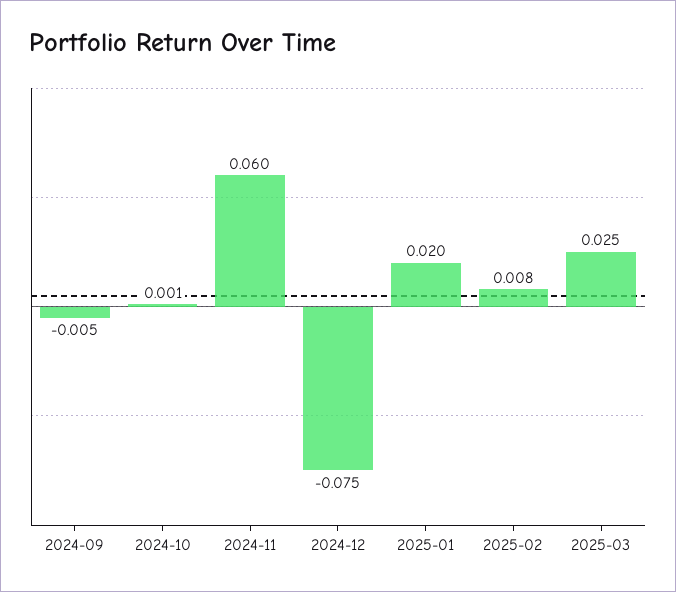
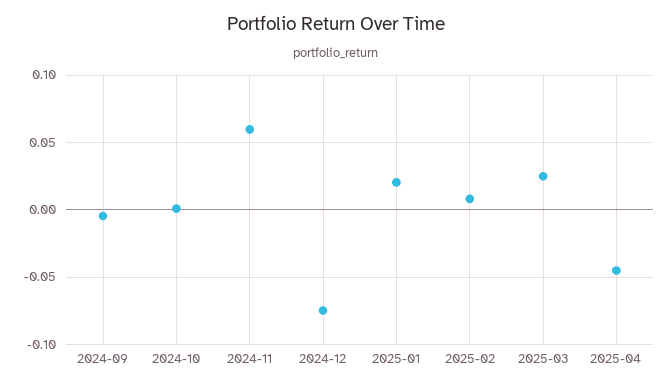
2025-04: none -> -0.045

